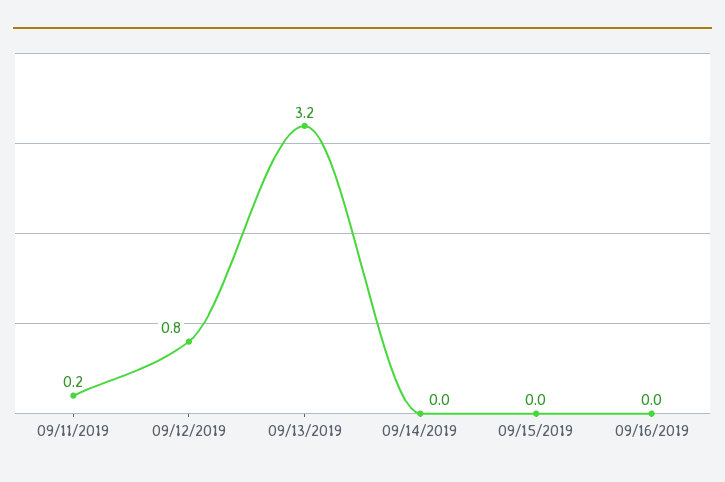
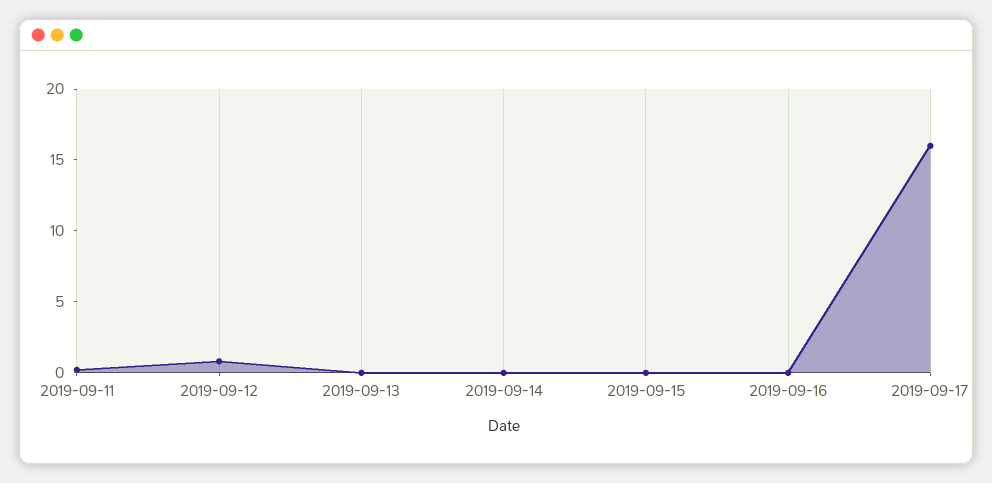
09/13/2019: 3.2 -> 0
2019-09-17: none -> 16

